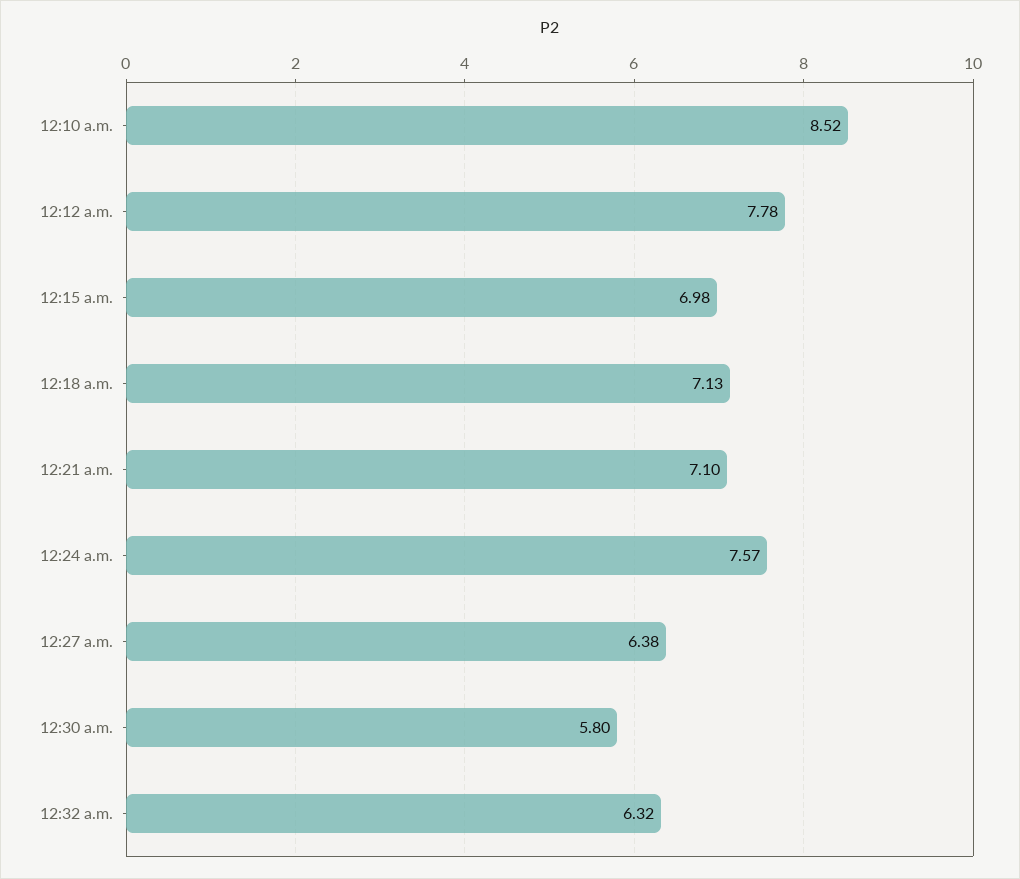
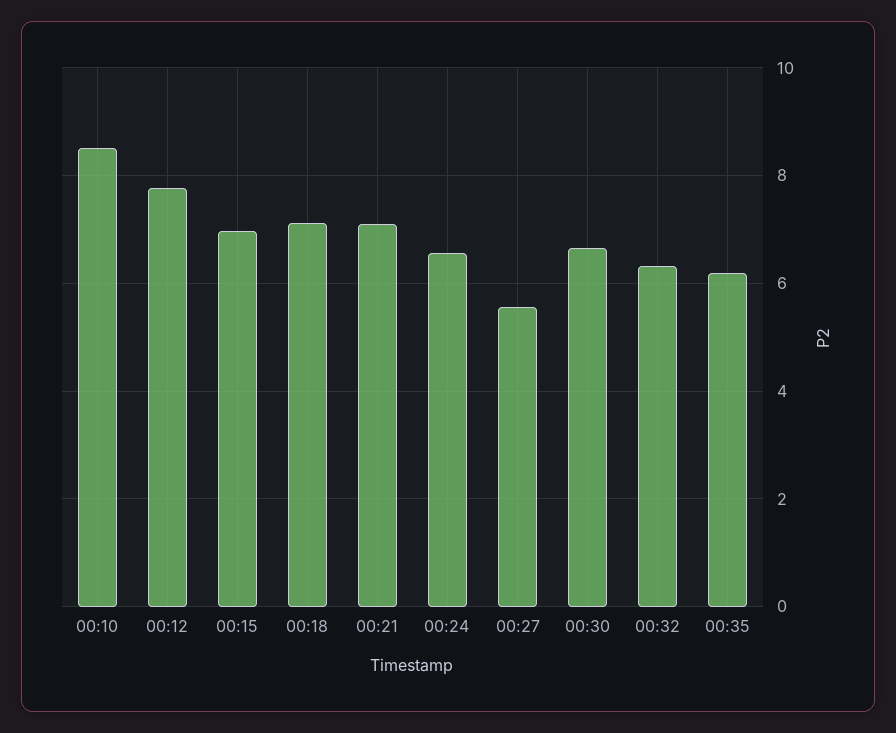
12:24 a.m.: 7.57 -> 6.6
12:27 a.m.: 6.38 -> 5.6
12:30 a.m.: 5.8 -> 6.6
00:35: none -> 6.2

